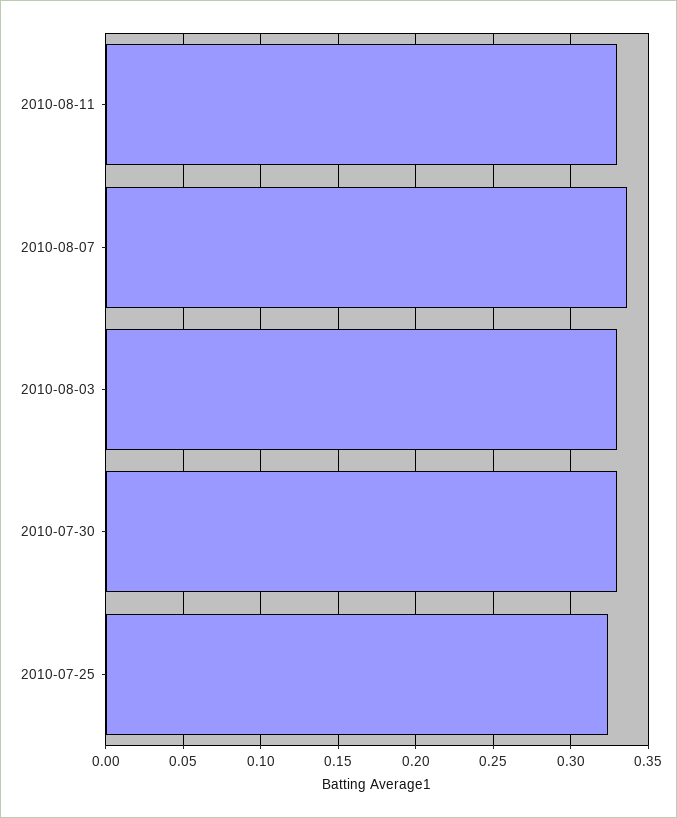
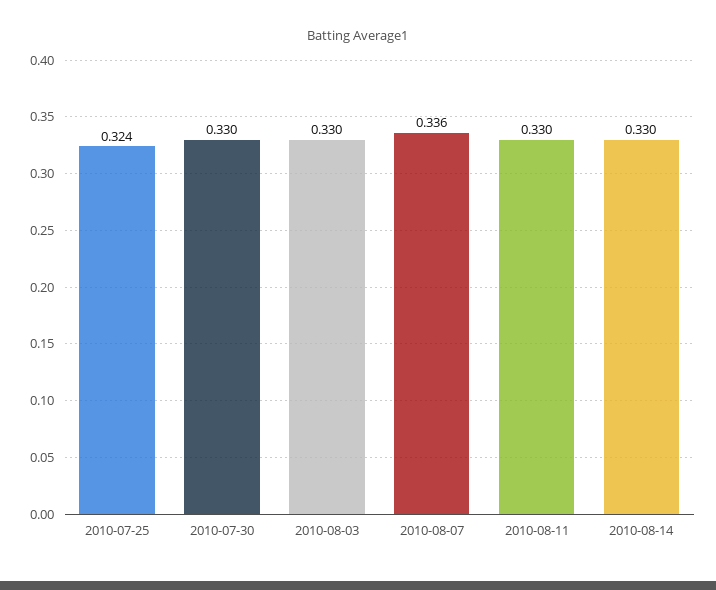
2010-08-14: none -> 0.33

